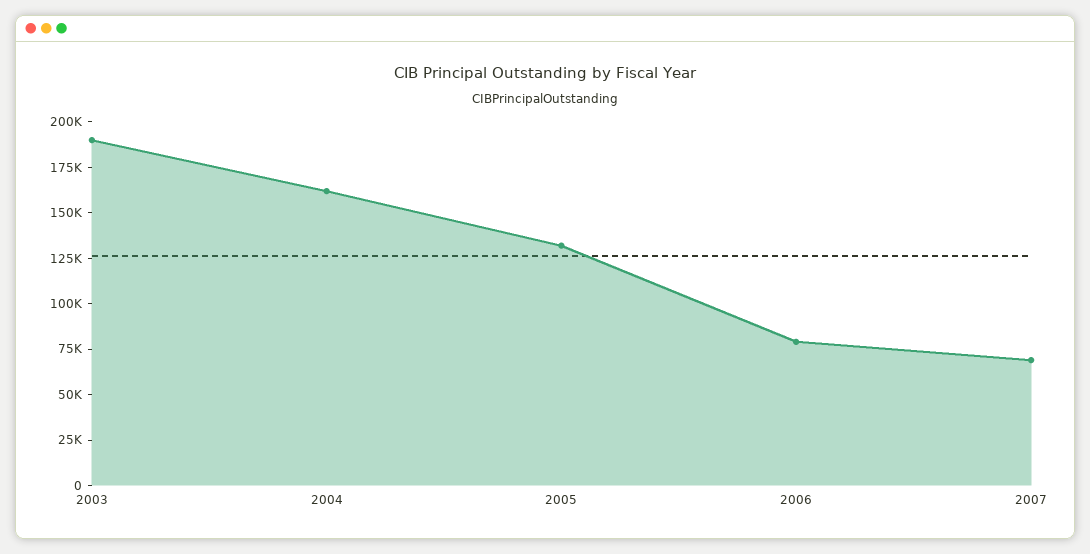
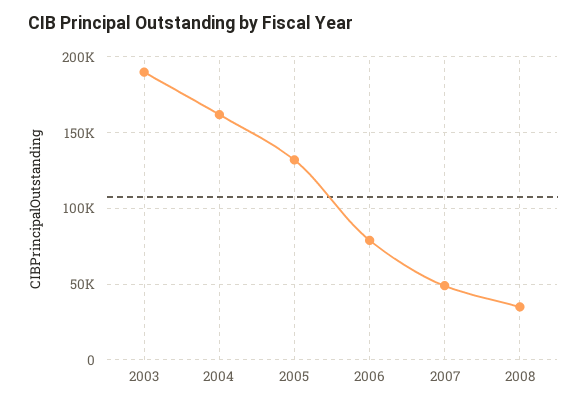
2007: 70000 -> 50000
2008: none -> 35000

